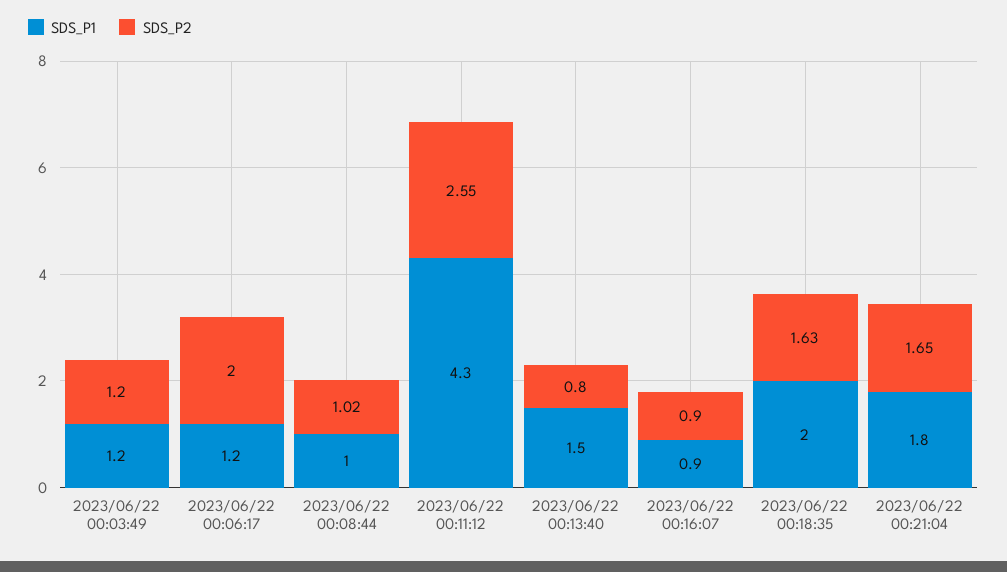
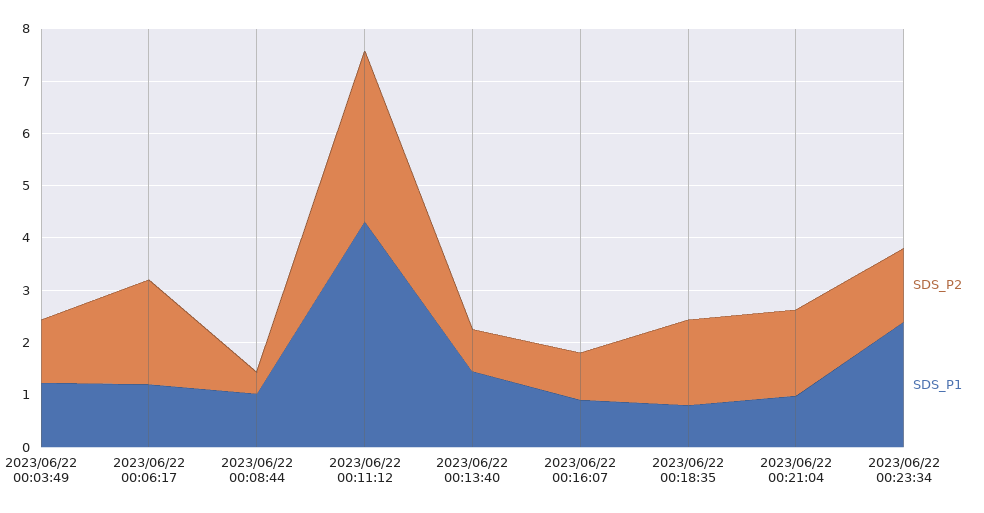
SDS_P2, 2023/06/22 00:08:44: 1.02 -> 0.4
SDS_P2, 2023/06/22 00:11:12: 2.55 -> 3.2
SDS_P1, 2023/06/22 00:18:35: 2 -> 0.8
SDS_P1, 2023/06/22 00:21:04: 1.8 -> 1
SDS_P2, 2023/06/22 00:23:34: none -> 1.4
SDS_P1, 2023/06/22 00:23:34: none -> 2.4

